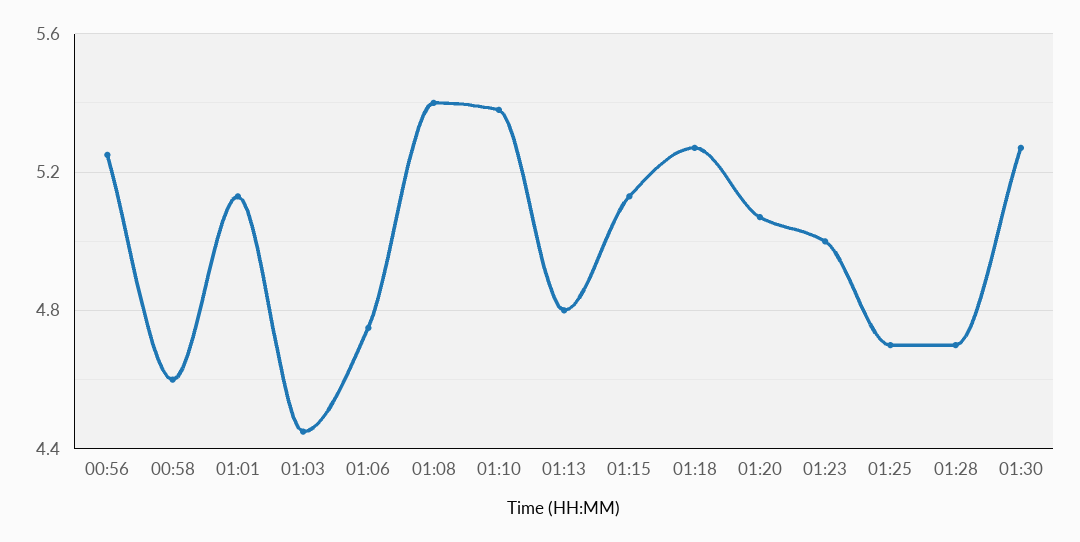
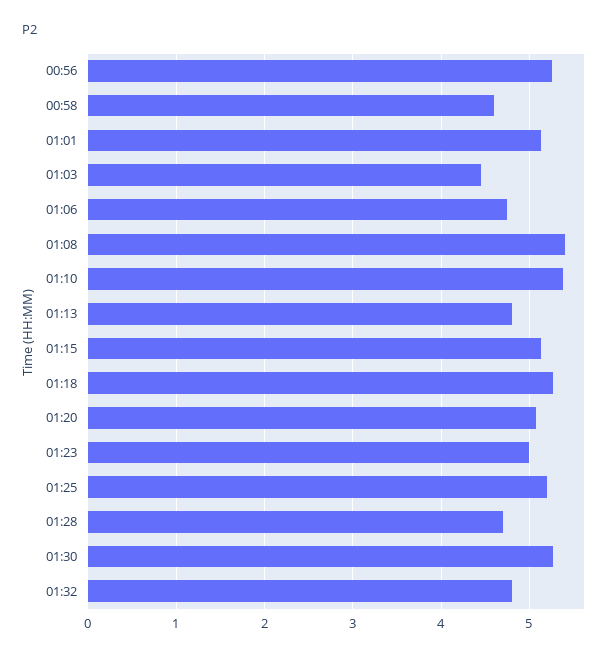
01:25: 4.7 -> 5.2
01:32: none -> 4.8

